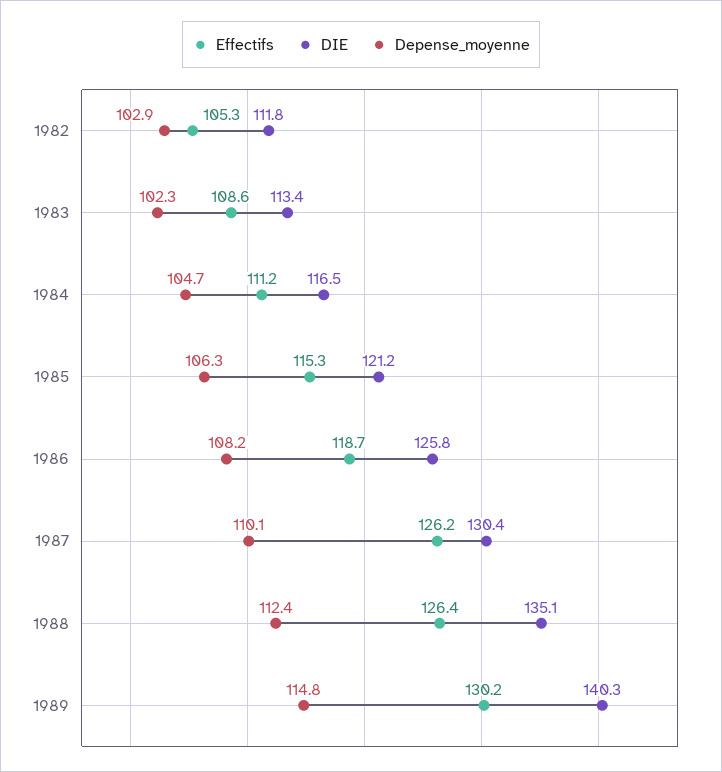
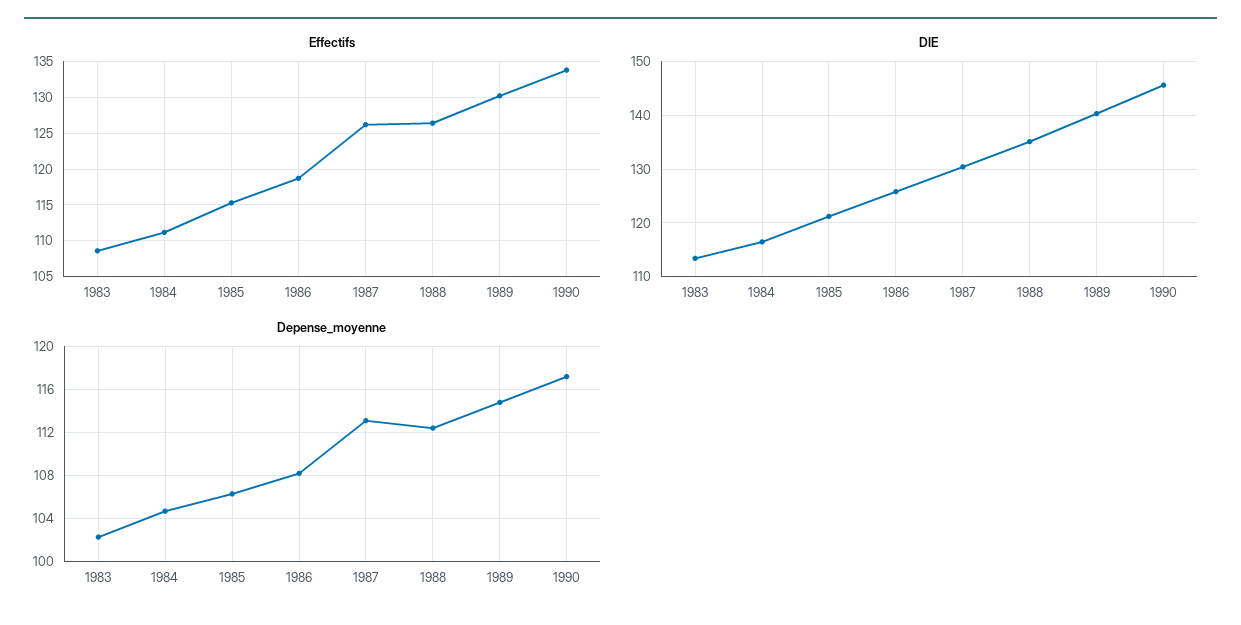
Effectifs, 1982: 105.3 -> none
DIE, 1982: 111.8 -> none
Depense_moyenne, 1982: 102.9 -> none
Depense_moyenne, 1987: 110.1 -> 113
Effectifs, 1990: none -> 134
DIE, 1990: none -> 146
Depense_moyenne, 1990: none -> 117

